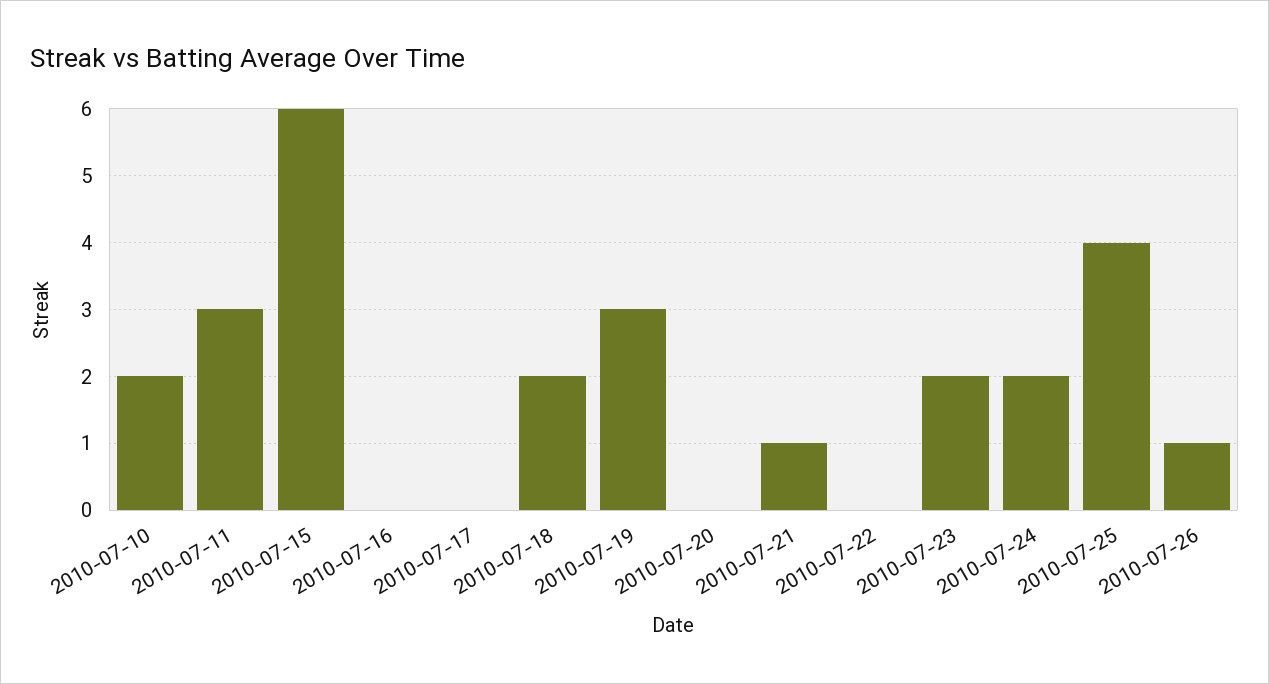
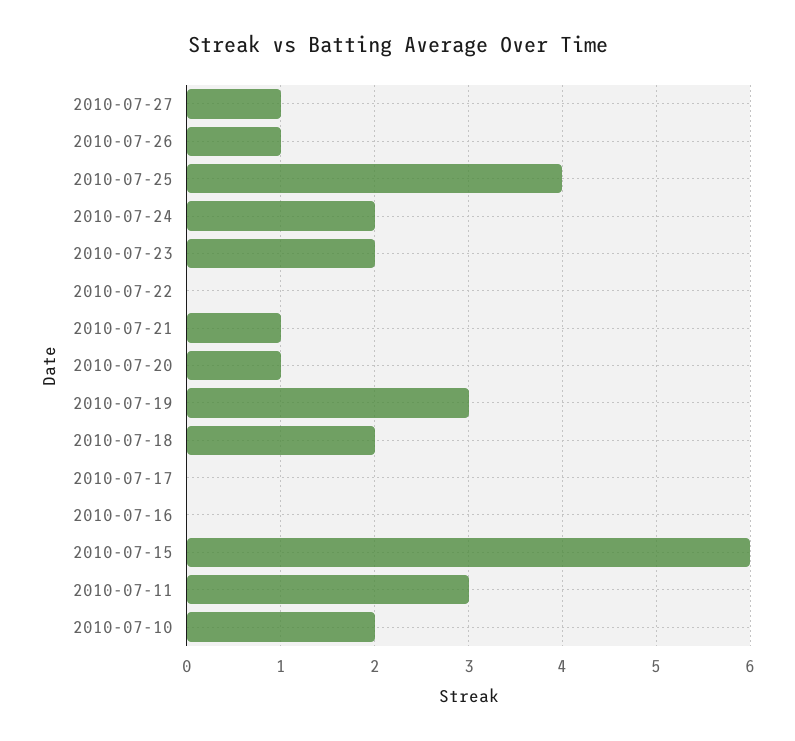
2010-07-20: 0 -> 1
2010-07-27: none -> 1

